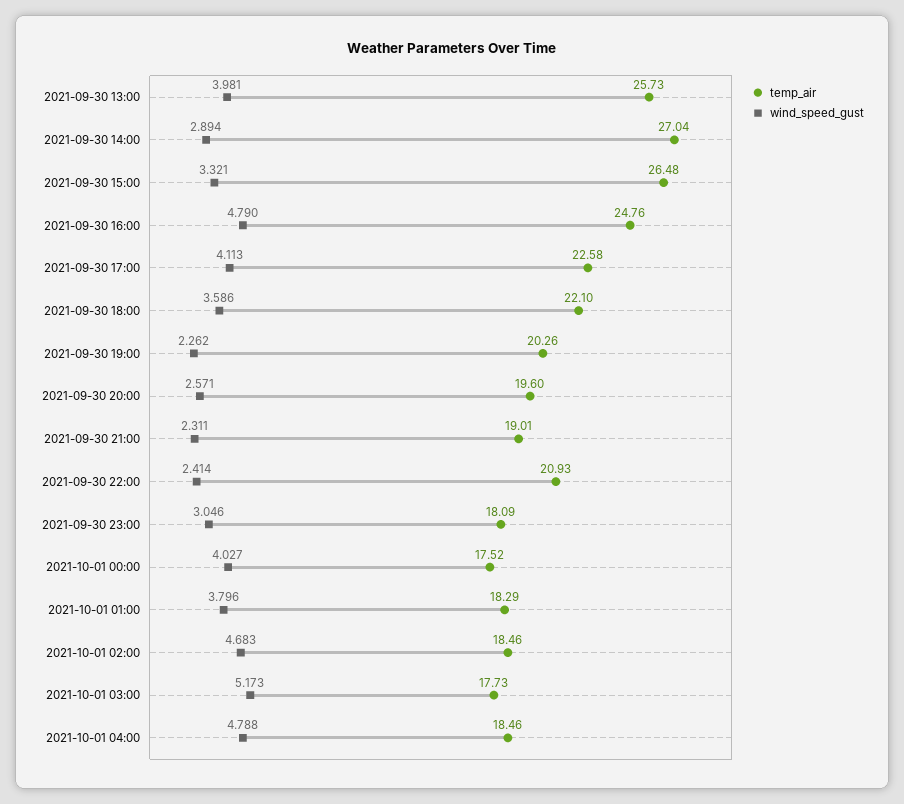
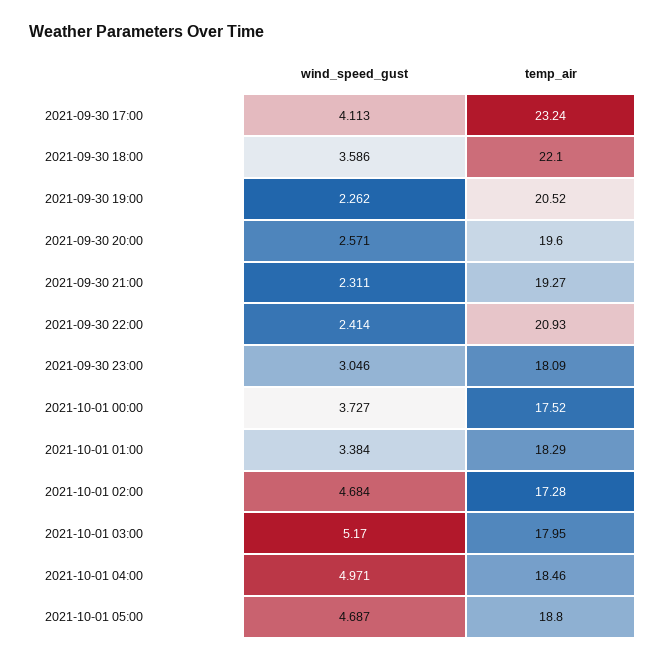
temp_air, 2021-09-30 13:00: 25.73 -> none
wind_speed_gust, 2021-09-30 13:00: 3.981 -> none
temp_air, 2021-09-30 14:00: 27.04 -> none
wind_speed_gust, 2021-09-30 14:00: 2.894 -> none
temp_air, 2021-09-30 15:00: 26.48 -> none
wind_speed_gust, 2021-09-30 15:00: 3.321 -> none
temp_air, 2021-09-30 16:00: 24.76 -> none
wind_speed_gust, 2021-09-30 16:00: 4.79 -> none
temp_air, 2021-09-30 17:00: 22.58 -> 23.24
temp_air, 2021-09-30 19:00: 20.26 -> 20.52
temp_air, 2021-09-30 21:00: 19.01 -> 19.27
wind_speed_gust, 2021-10-01 00:00: 4.027 -> 3.727
wind_speed_gust, 2021-10-01 01:00: 3.796 -> 3.384
temp_air, 2021-10-01 02:00: 18.46 -> 17.28
wind_speed_gust, 2021-10-01 02:00: 4.683 -> 4.684
temp_air, 2021-10-01 03:00: 17.73 -> 17.95
wind_speed_gust, 2021-10-01 03:00: 5.173 -> 5.17
wind_speed_gust, 2021-10-01 04:00: 4.788 -> 4.971
wind_speed_gust, 2021-10-01 05:00: none -> 4.687
temp_air, 2021-10-01 05:00: none -> 18.8

